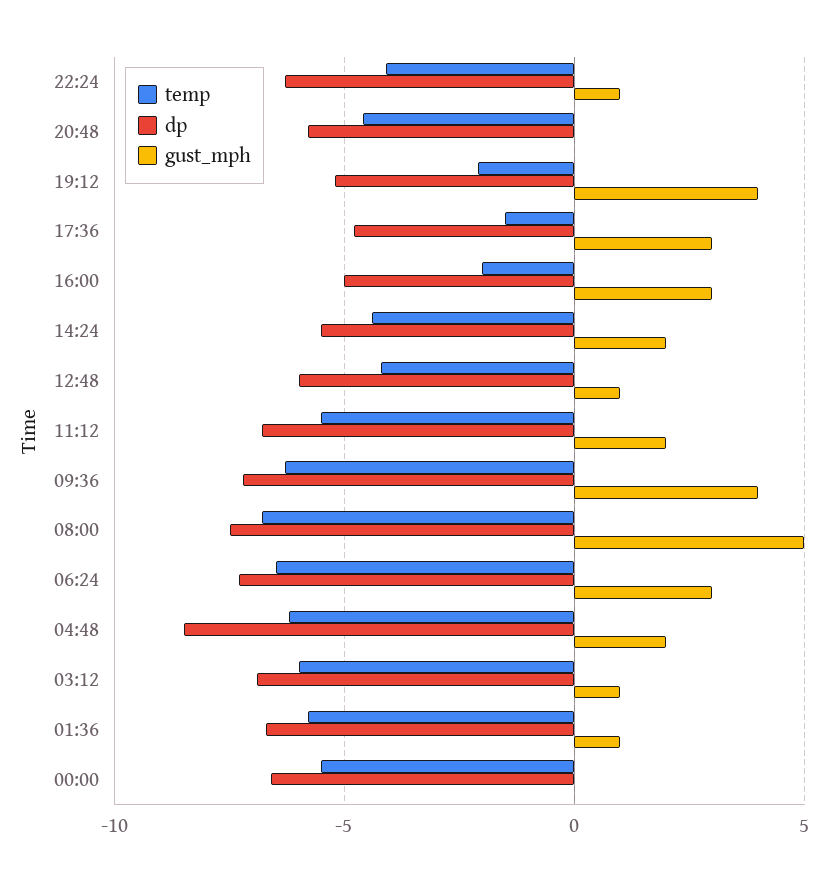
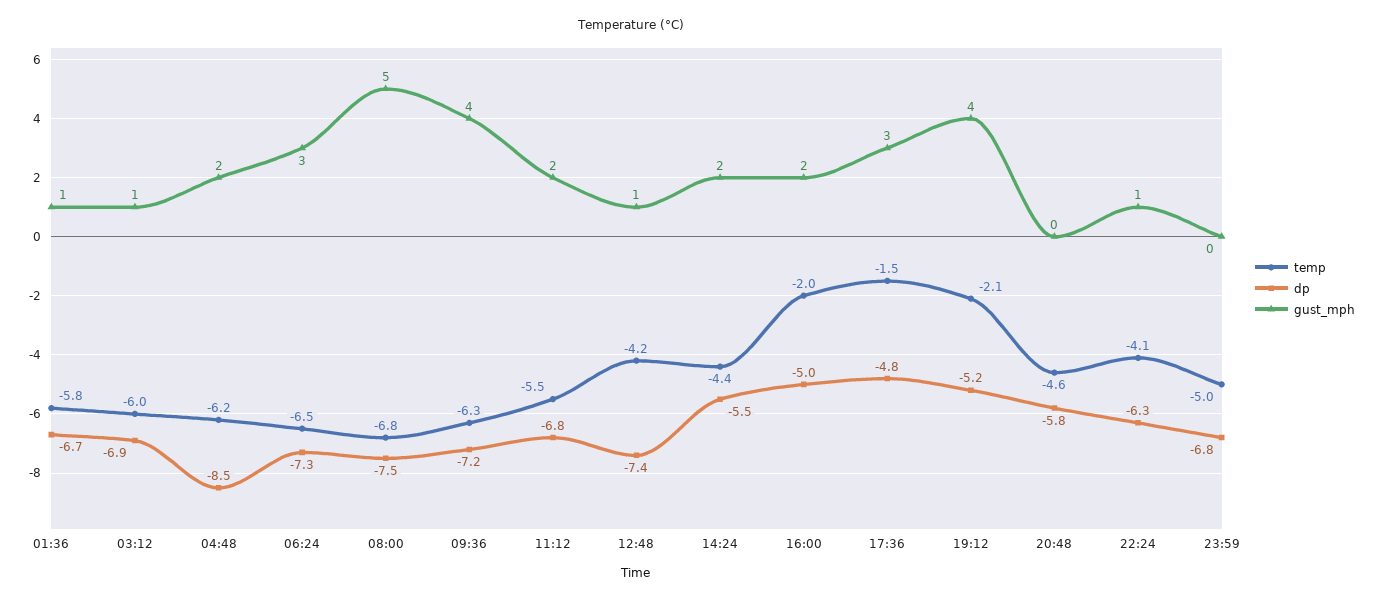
gust_mph, 16:00: 3 -> 2
dp, 12:48: -6 -> -7.4
temp, 00:00: -5.5 -> none
dp, 00:00: -6.5 -> none
gust_mph, 00:00: 0 -> none
temp, 23:59: none -> -5
dp, 23:59: none -> -6.8
gust_mph, 23:59: none -> 0

